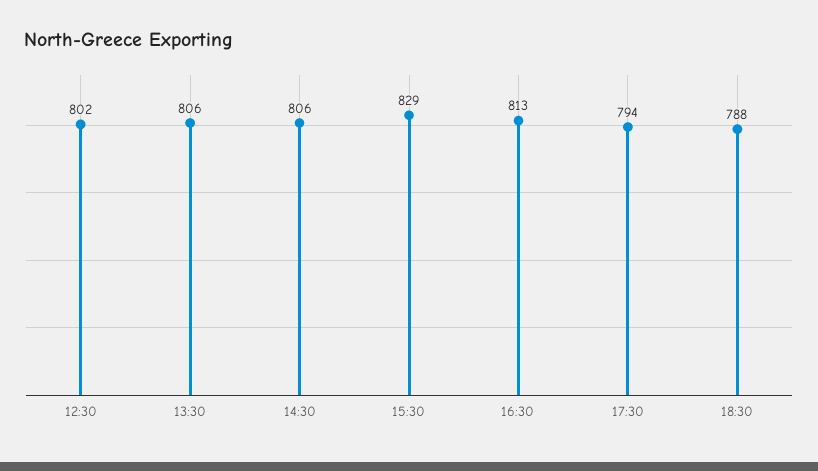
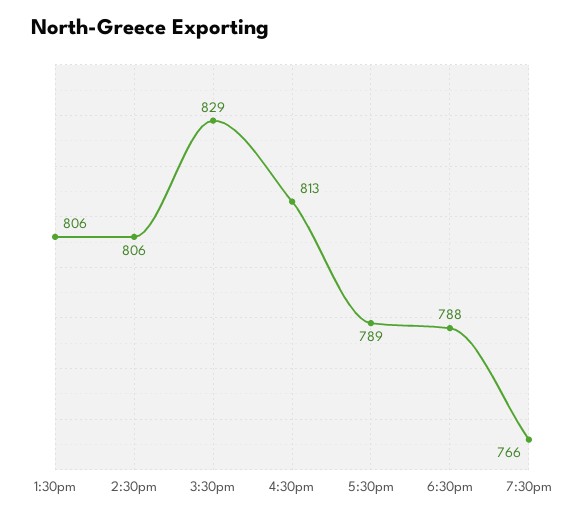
12:30: 802 -> none
17:30: 794 -> 789
7:30pm: none -> 766

